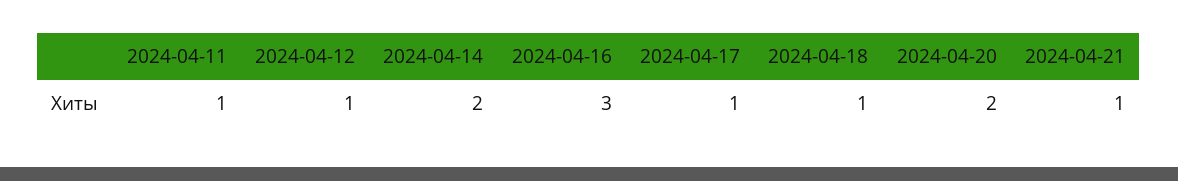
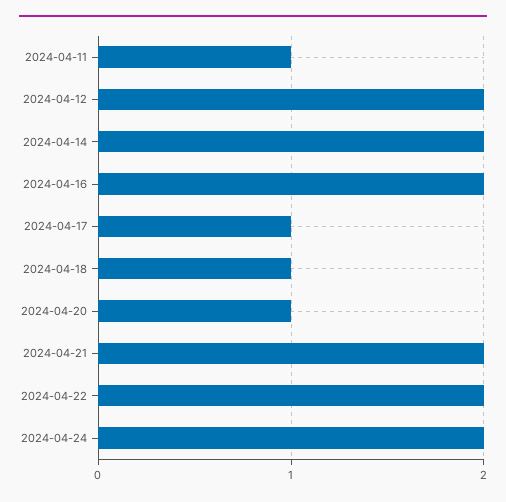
2024-04-12: 1 -> 2
2024-04-16: 3 -> 2
2024-04-20: 2 -> 1
2024-04-21: 1 -> 2
2024-04-22: none -> 2
2024-04-24: none -> 2

